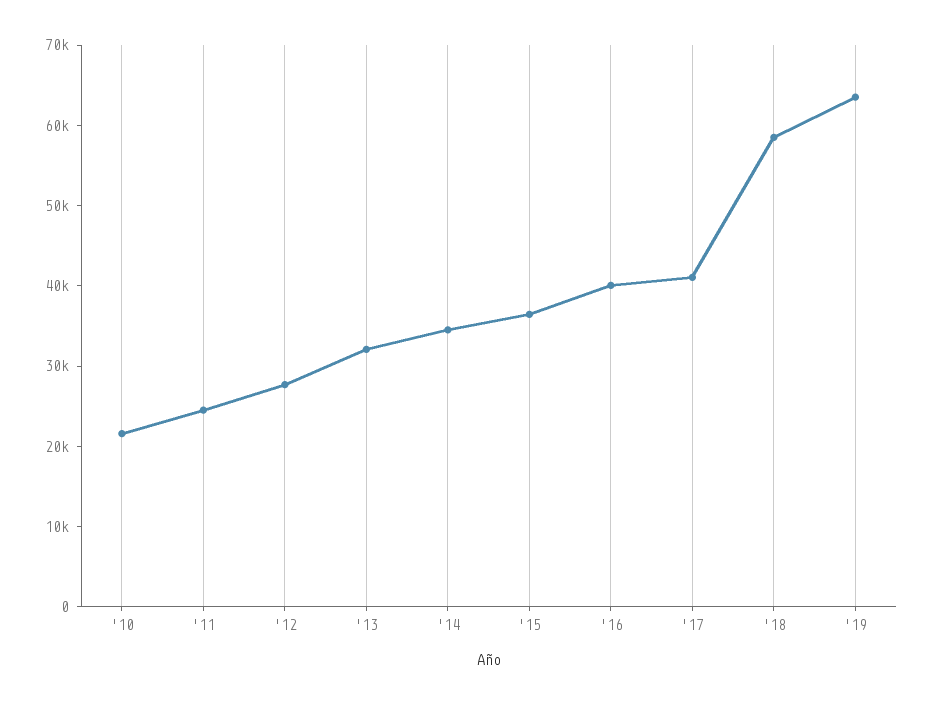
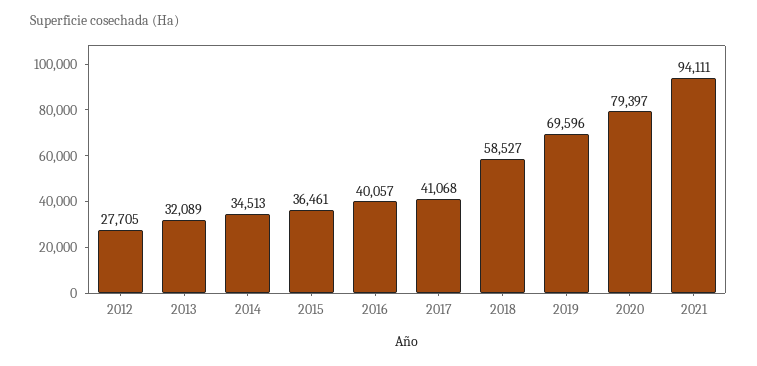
'10: 22000 -> none
'11: 24000 -> none
'19: 64000 -> 69596
2020: none -> 79397
2021: none -> 94111

